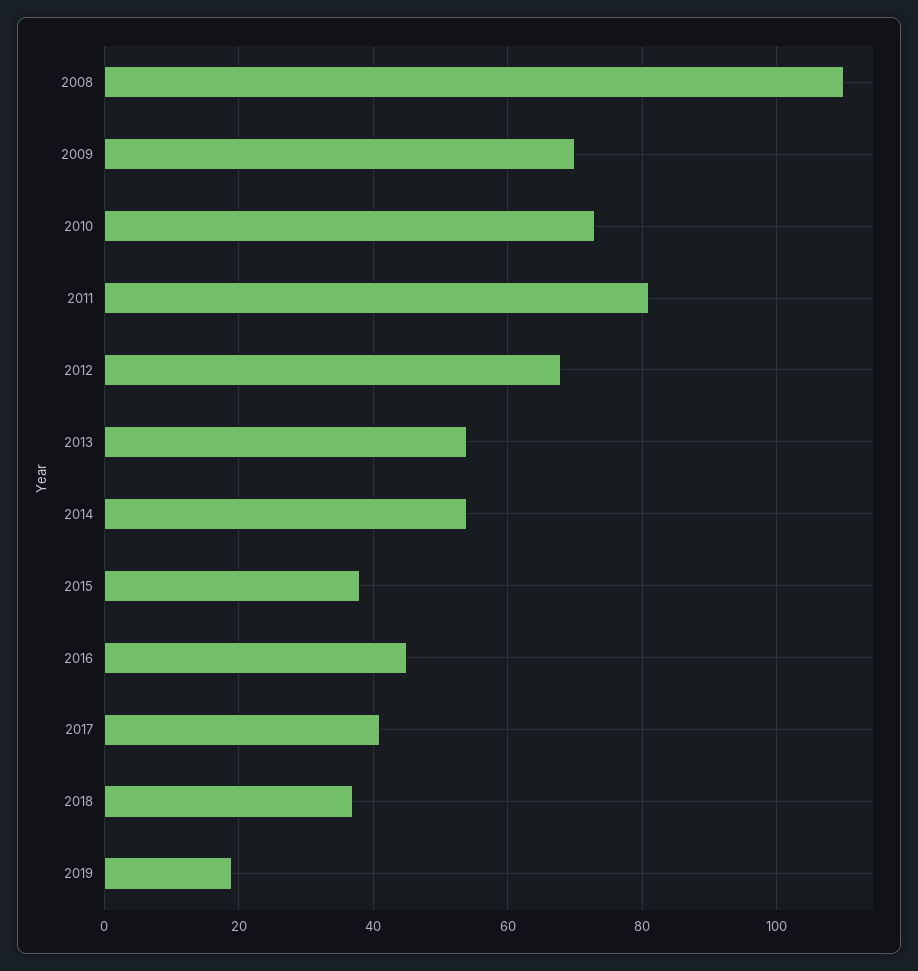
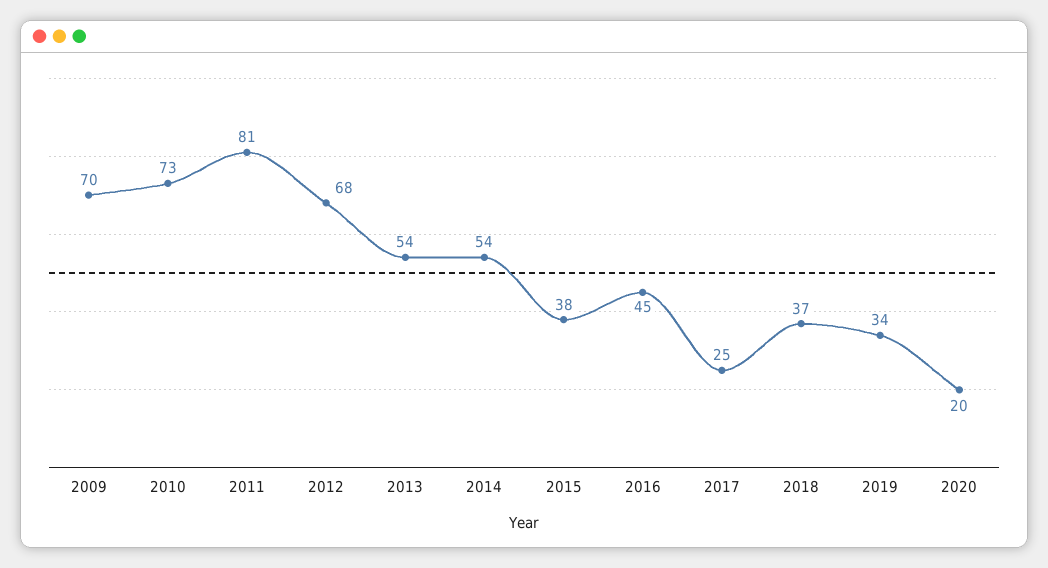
2008: 110 -> none
2017: 40 -> 25
2019: 20 -> 34
2020: none -> 20

